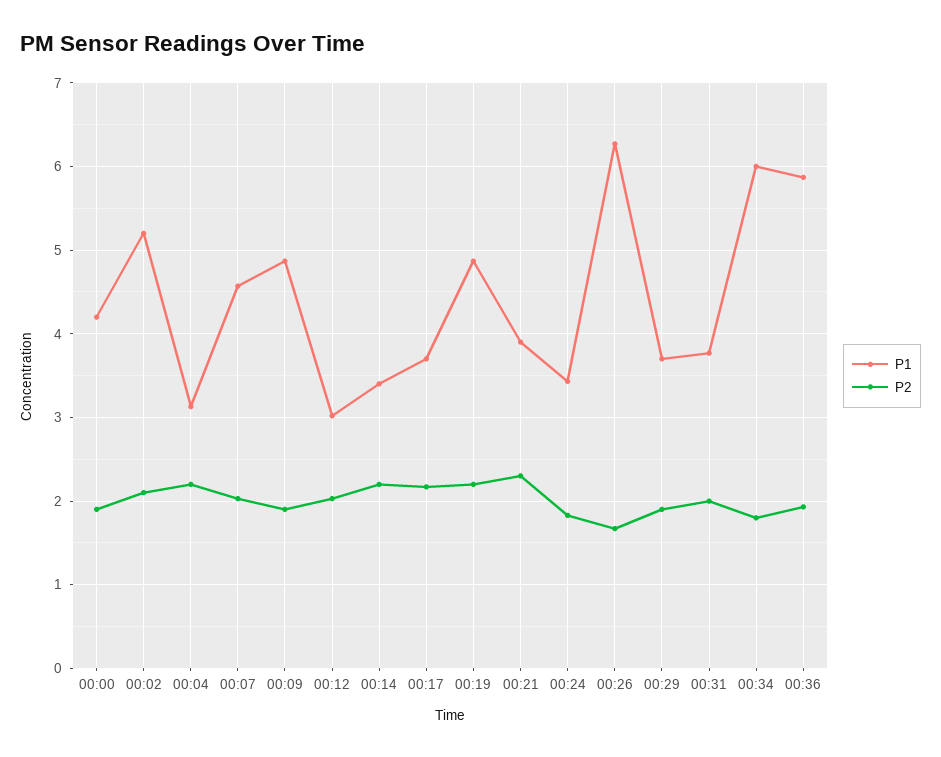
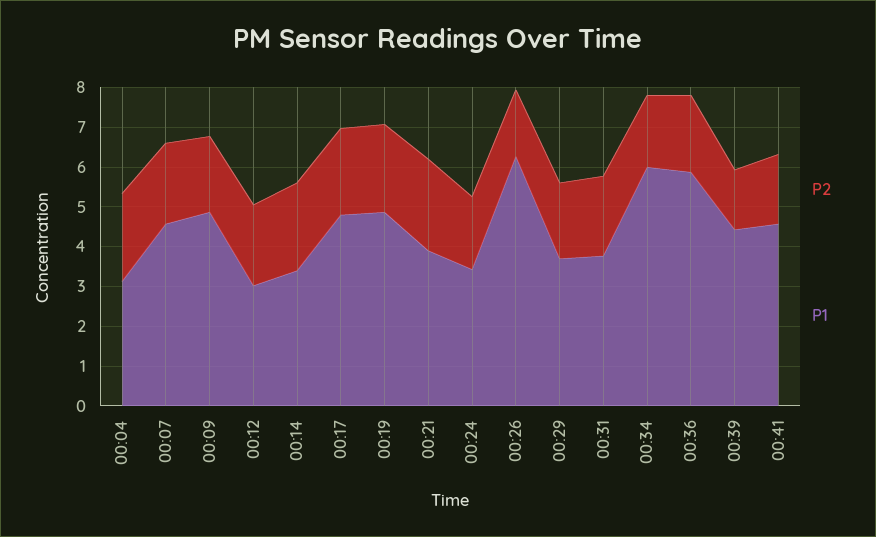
P1, 00:00: 4.2 -> none
P2, 00:00: 1.9 -> none
P1, 00:02: 5.2 -> none
P2, 00:02: 2.1 -> none
P1, 00:17: 3.7 -> 4.75
P2, 00:39: none -> 1.5
P1, 00:39: none -> 4.5
P2, 00:41: none -> 1.75
P1, 00:41: none -> 4.5

